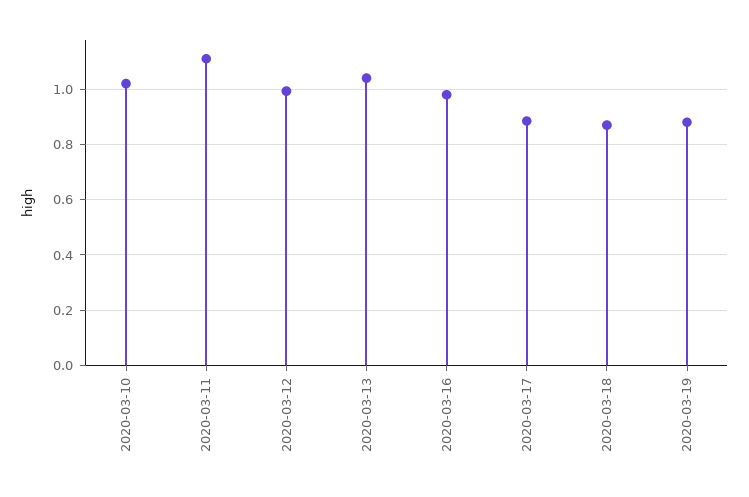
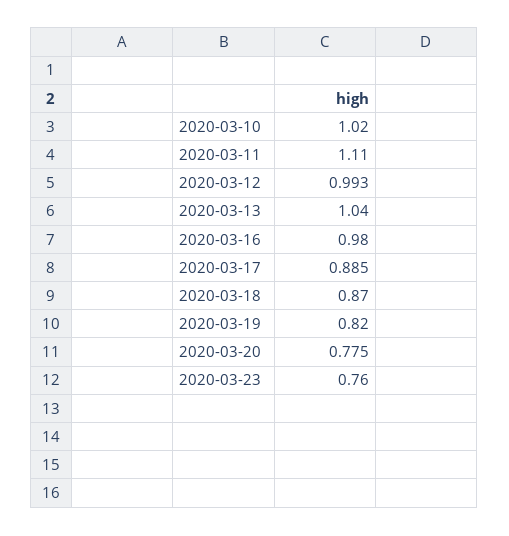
2020-03-19: 0.875 -> 0.82
2020-03-20: none -> 0.775
2020-03-23: none -> 0.76

